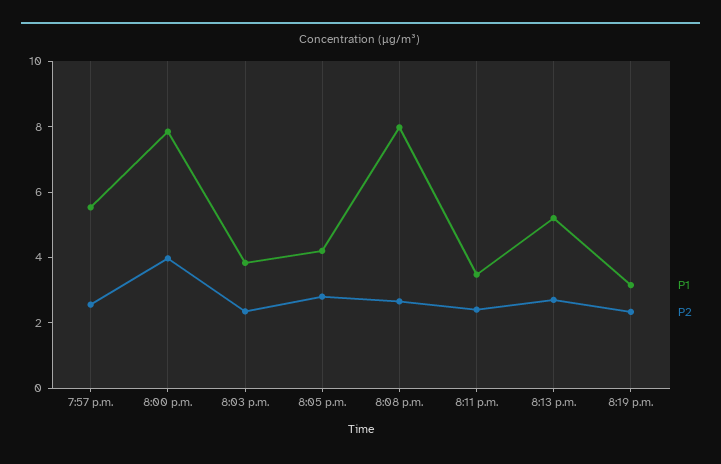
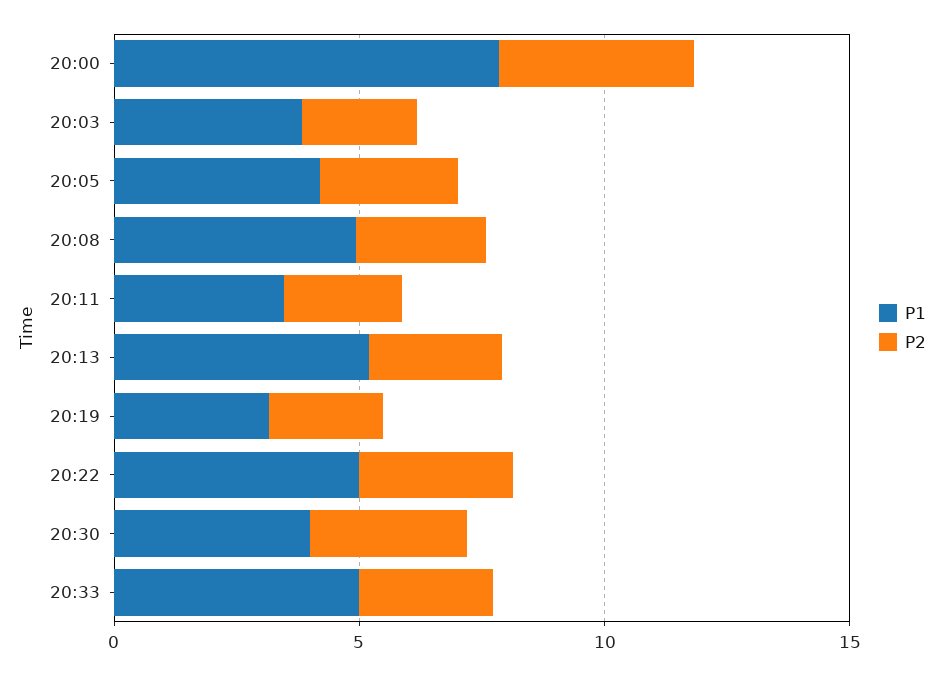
P1, 7:57 p.m.: 5.5 -> none
P2, 7:57 p.m.: 2.5 -> none
P1, 8:08 p.m.: 8 -> 5
P1, 20:22: none -> 5
P2, 20:22: none -> 3
P1, 20:30: none -> 4
P2, 20:30: none -> 3
P1, 20:33: none -> 5
P2, 20:33: none -> 3

